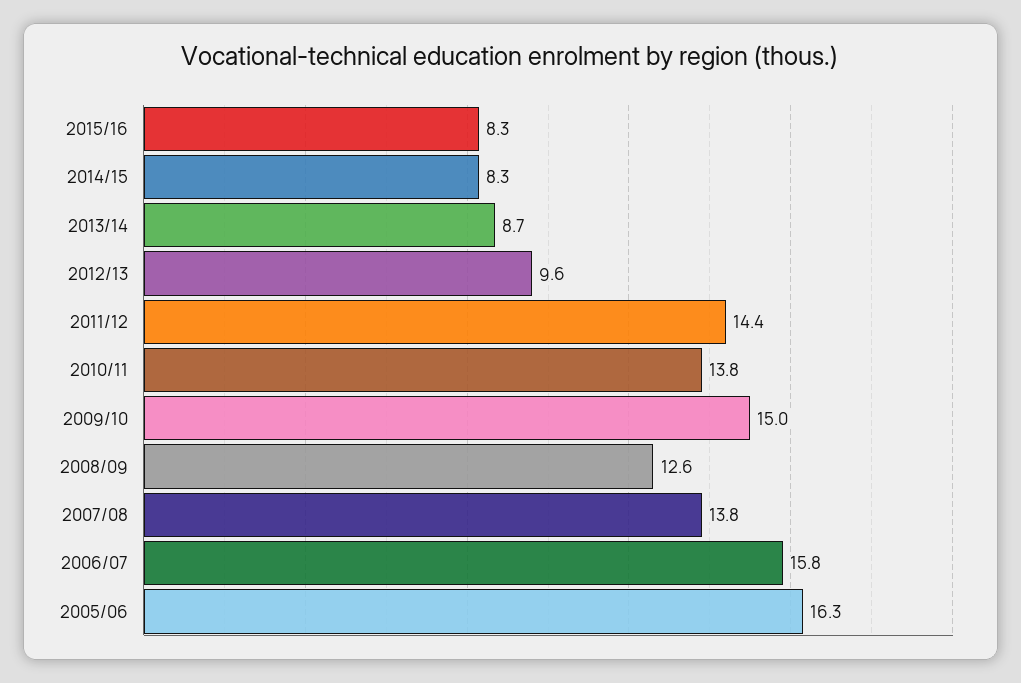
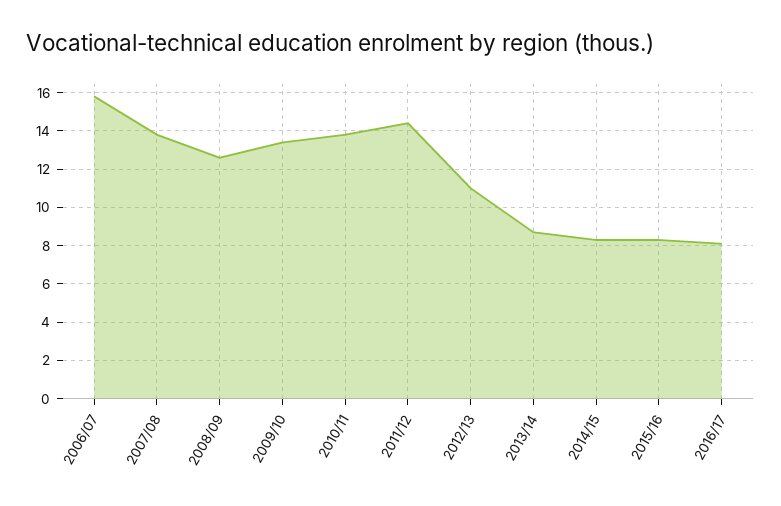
2012/13: 9.6 -> 11
2009/10: 15 -> 13.5
2005/06: 16.3 -> none
2016/17: none -> 8

